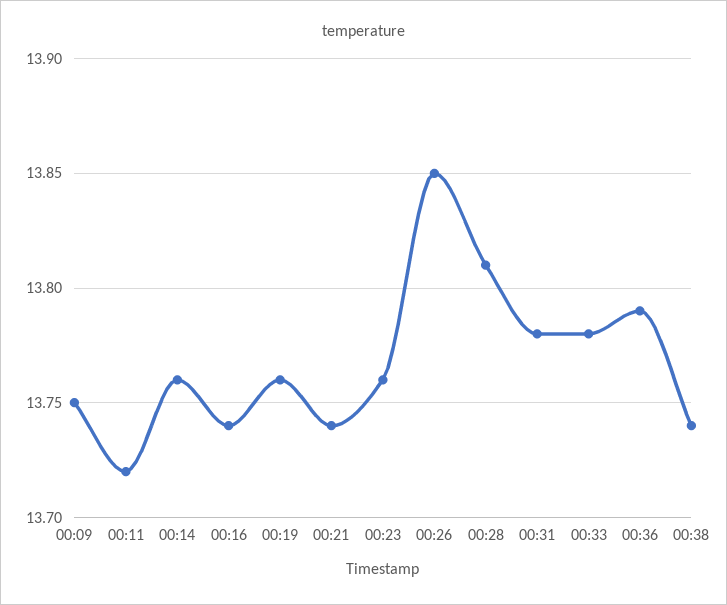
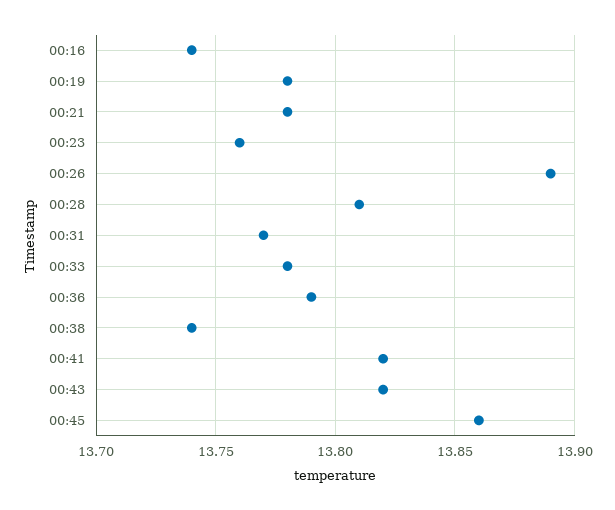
00:09: 13.75 -> none
00:11: 13.72 -> none
00:14: 13.76 -> none
00:19: 13.76 -> 13.78
00:21: 13.74 -> 13.78
00:26: 13.85 -> 13.89
00:31: 13.78 -> 13.77
00:41: none -> 13.82
00:43: none -> 13.82
00:45: none -> 13.86

